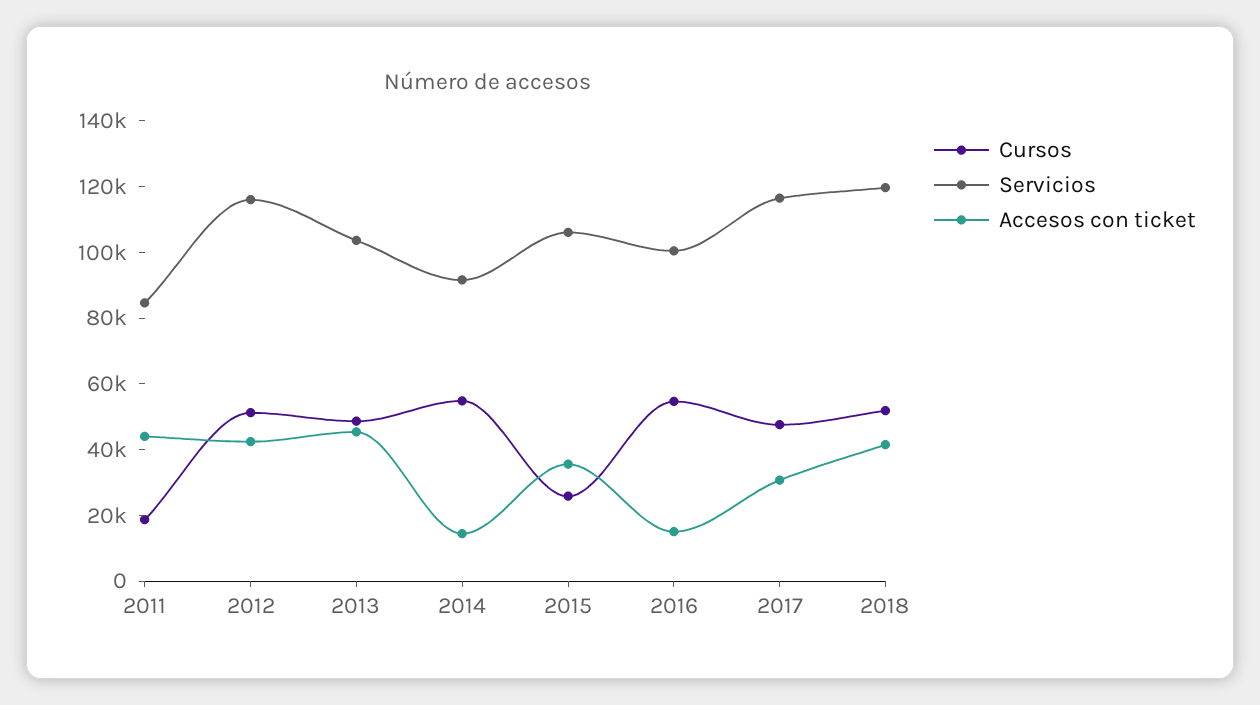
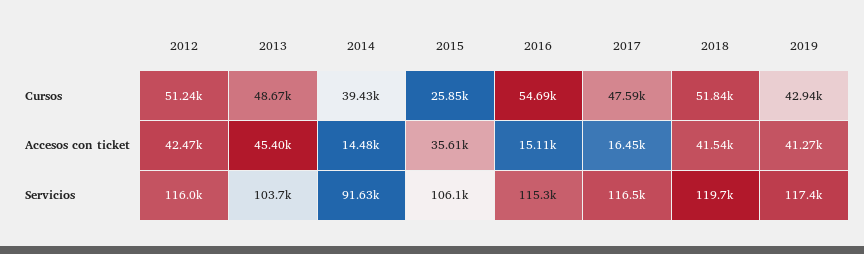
Cursos, 2011: 20000 -> none
Servicios, 2011: 85000 -> none
Accesos con ticket, 2011: 45000 -> none
Cursos, 2014: 55000 -> 39430
Servicios, 2016: 100000 -> 115300
Accesos con ticket, 2017: 30000 -> 16450
Cursos, 2019: none -> 42940
Accesos con ticket, 2019: none -> 41270
Servicios, 2019: none -> 117400

